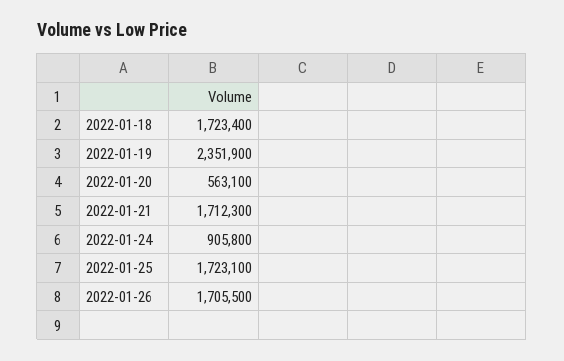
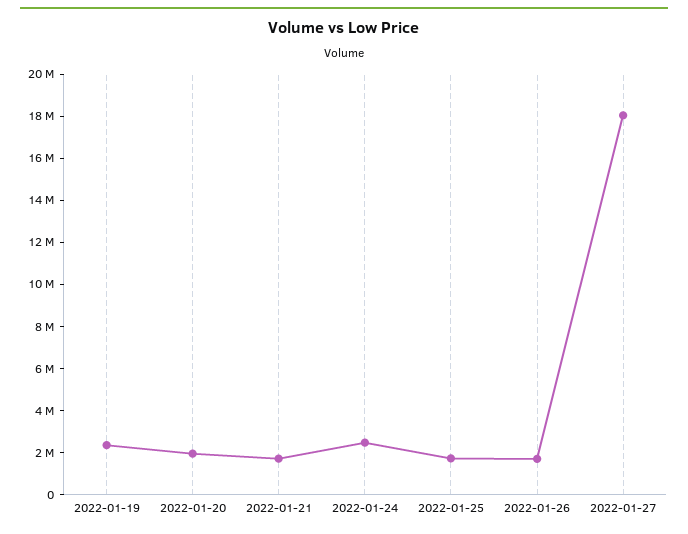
2022-01-18: 1723400 -> none
2022-01-20: 563100 -> 2000000
2022-01-24: 905800 -> 2500000
2022-01-27: none -> 18000000

